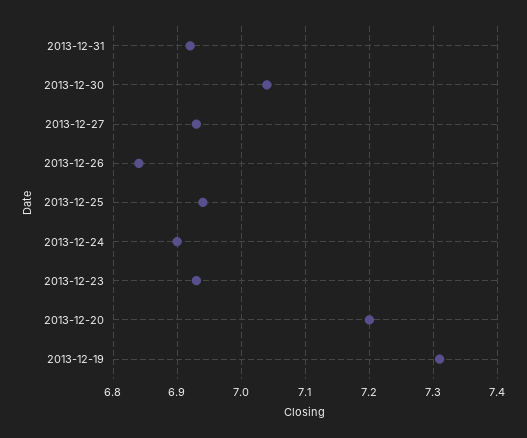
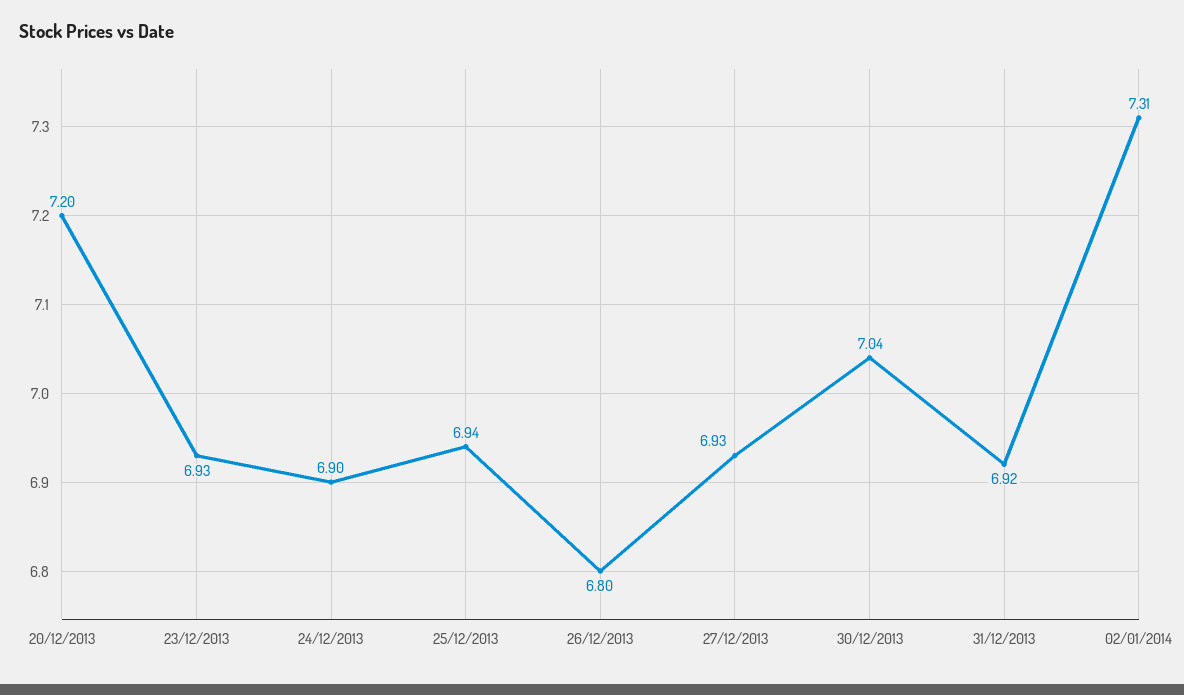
2013-12-26: 6.84 -> 6.8
2013-12-19: 7.31 -> none
02/01/2014: none -> 7.31

